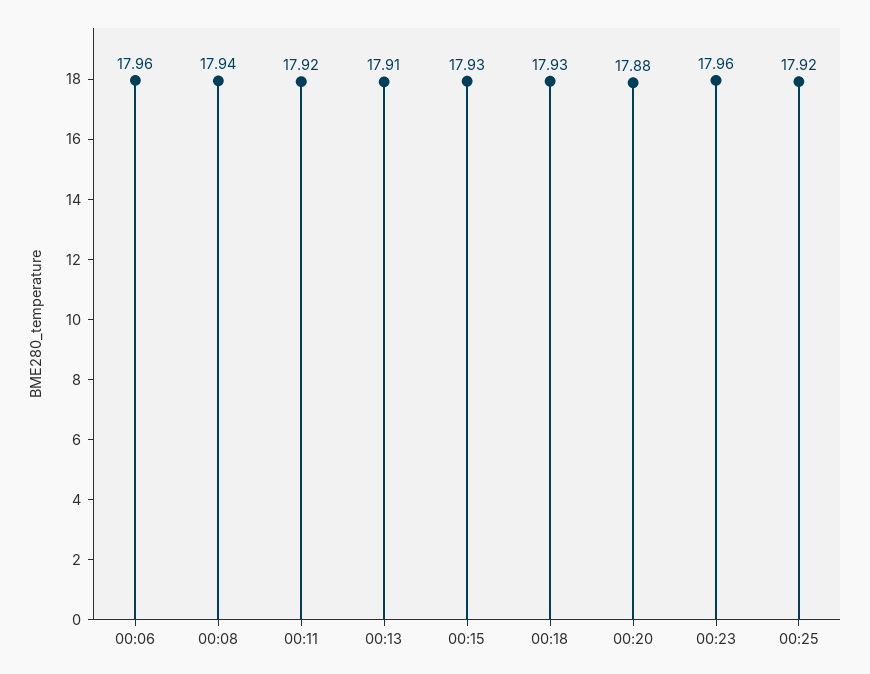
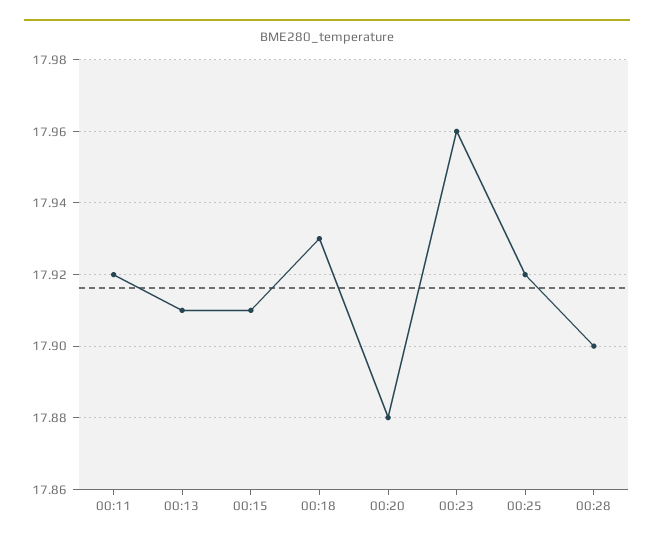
00:06: 17.96 -> none
00:08: 17.94 -> none
00:15: 17.93 -> 17.91
00:28: none -> 17.9

